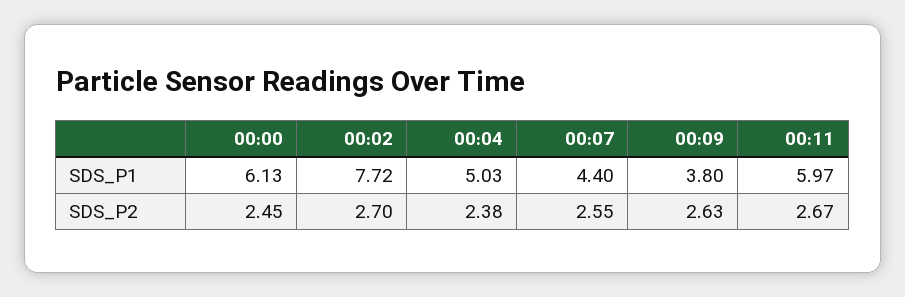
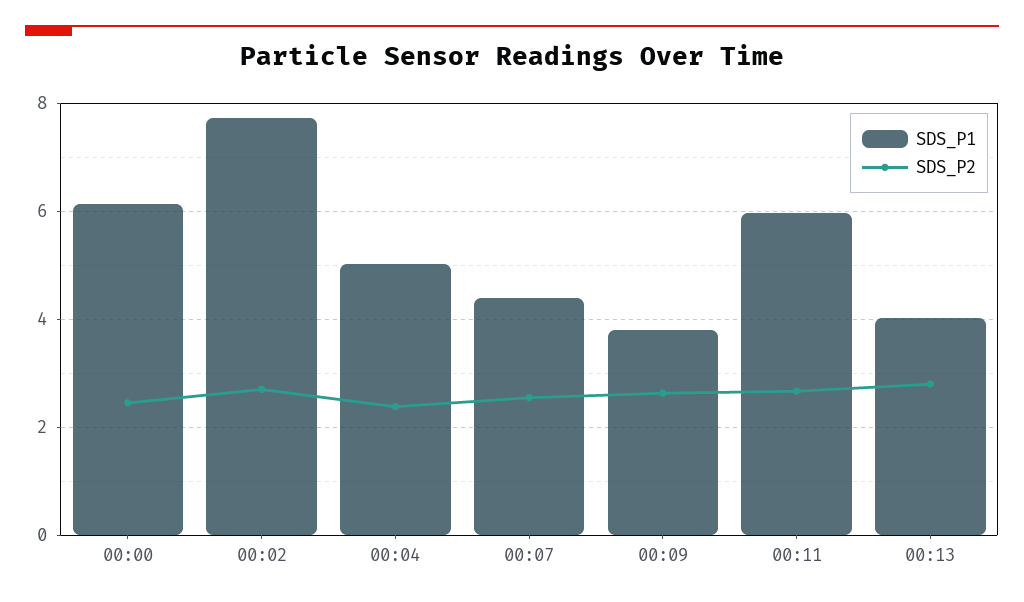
SDS_P1, 00:13: none -> 4
SDS_P2, 00:13: none -> 2.8

